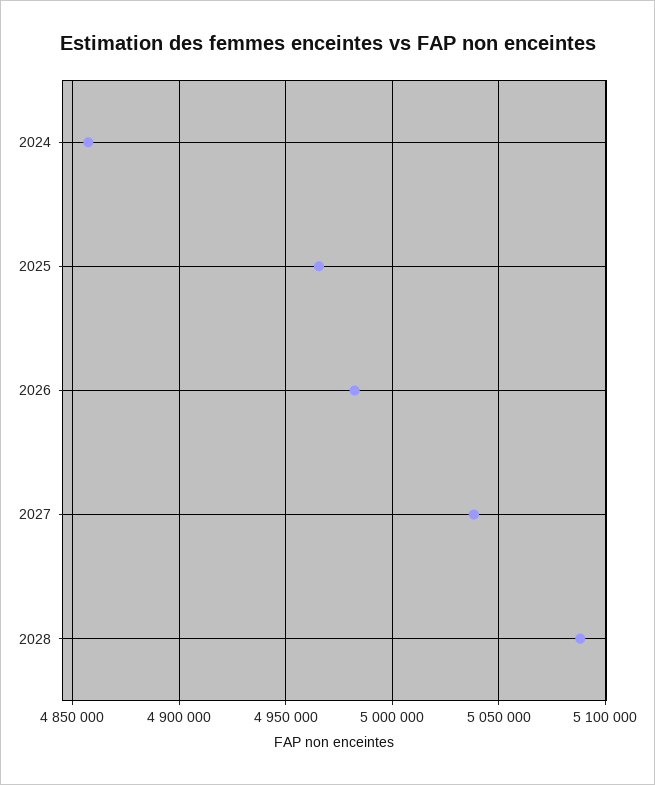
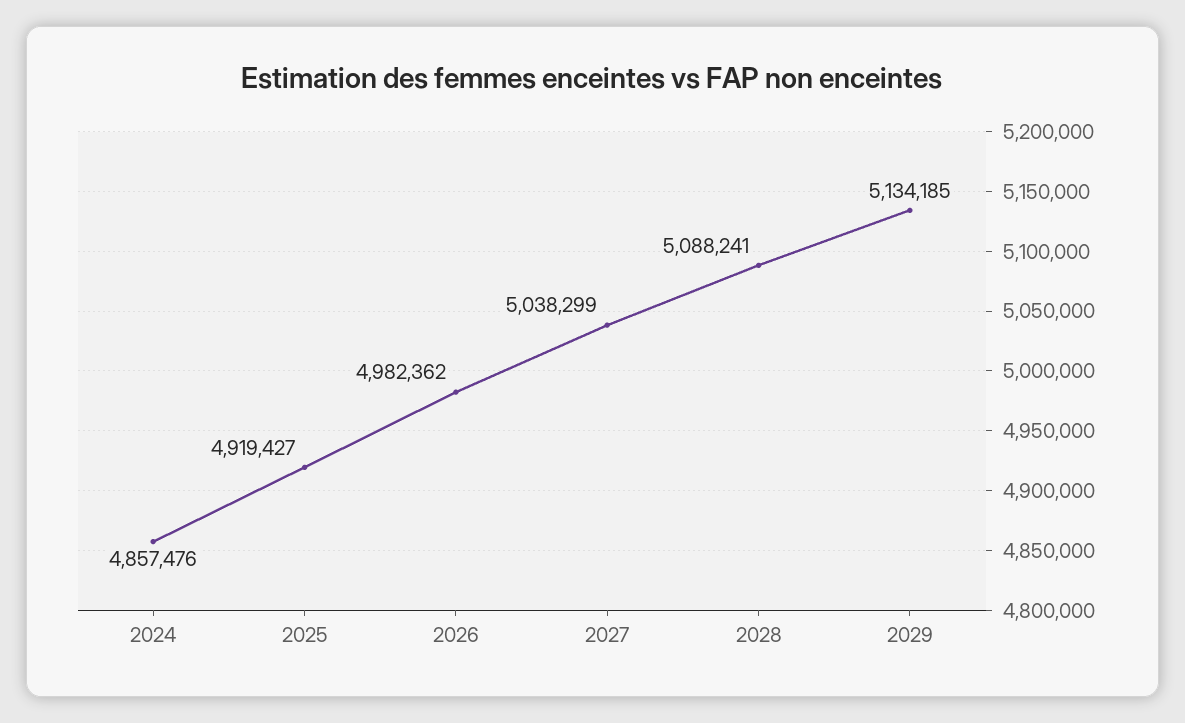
2025: 4965000 -> 4919427
2029: none -> 5134185

